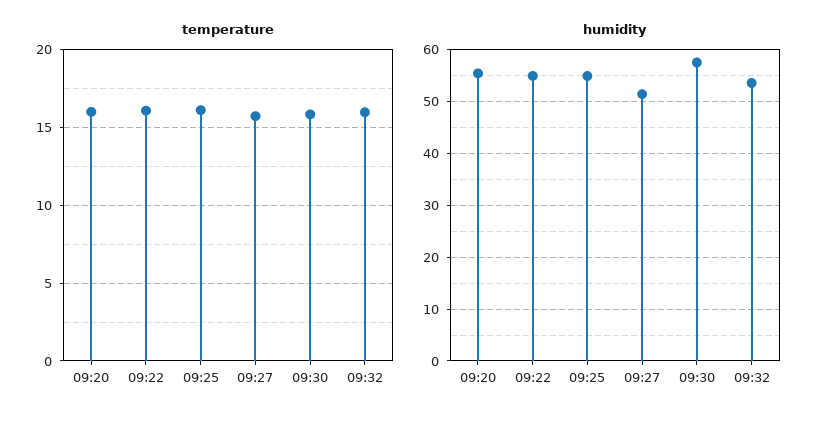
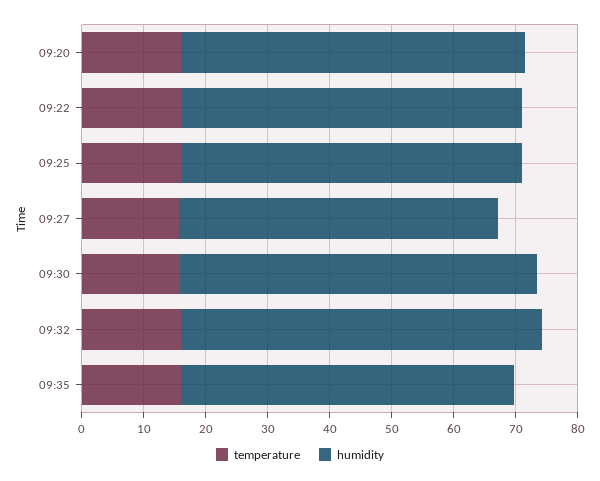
humidity, 09:32: 54 -> 58
temperature, 09:35: none -> 16
humidity, 09:35: none -> 54

